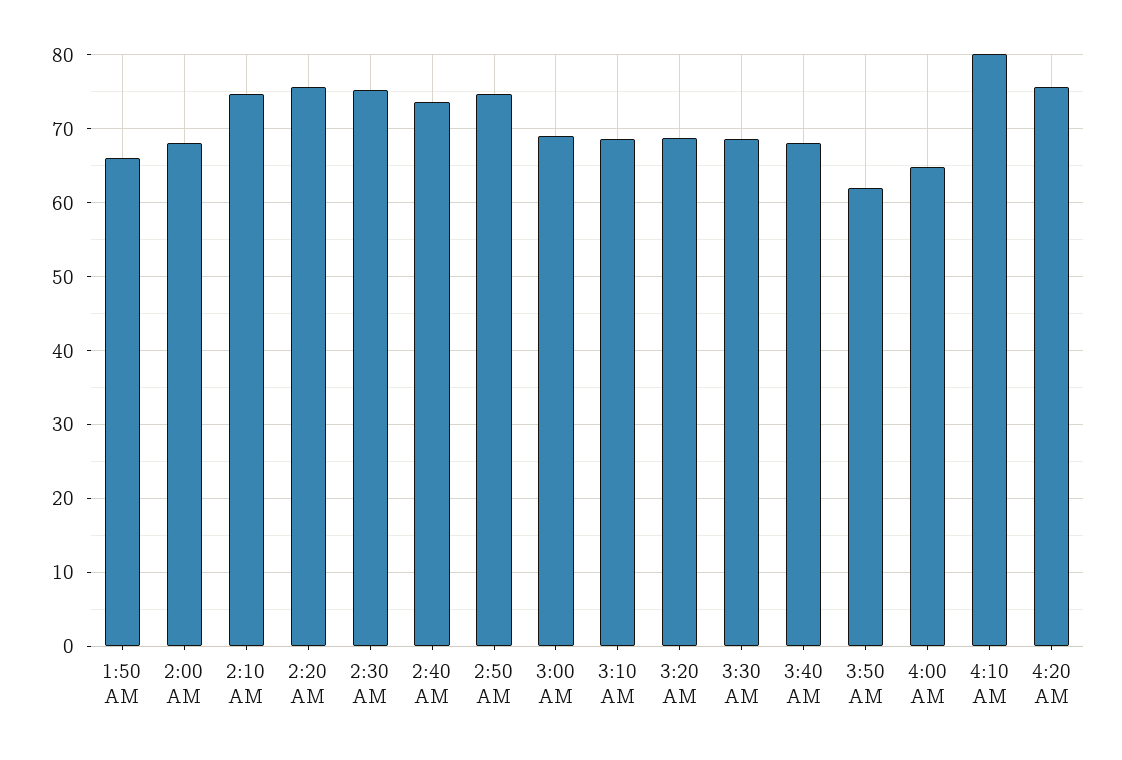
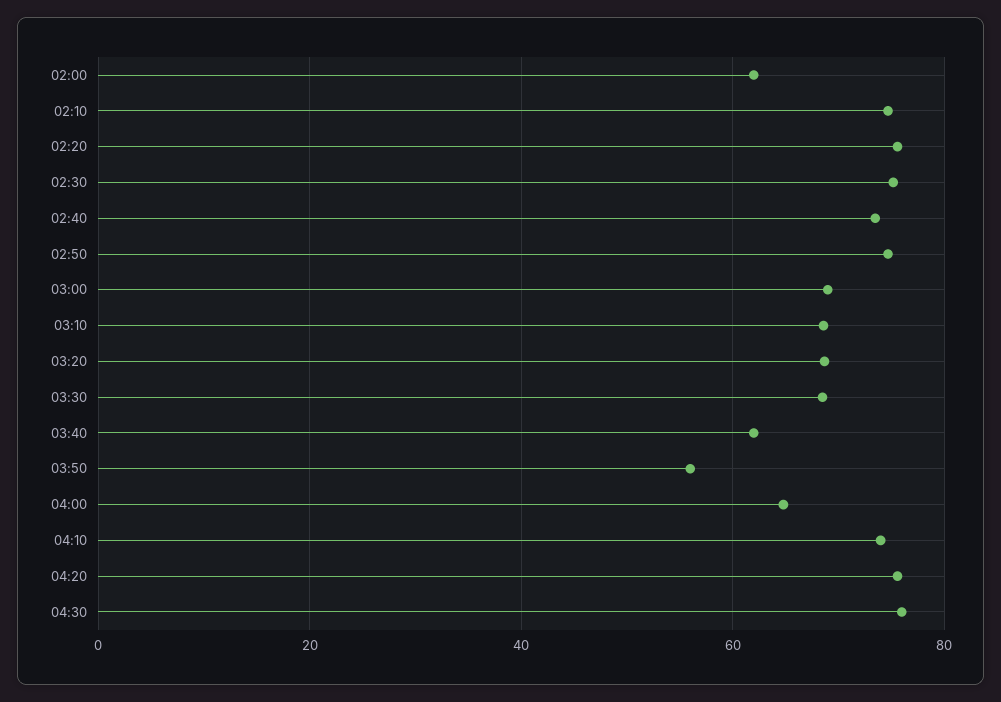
1:50 AM: 66 -> none
2:00 AM: 68 -> 62
3:40 AM: 68 -> 62
3:50 AM: 62 -> 56
4:10 AM: 80 -> 74
04:30: none -> 76

